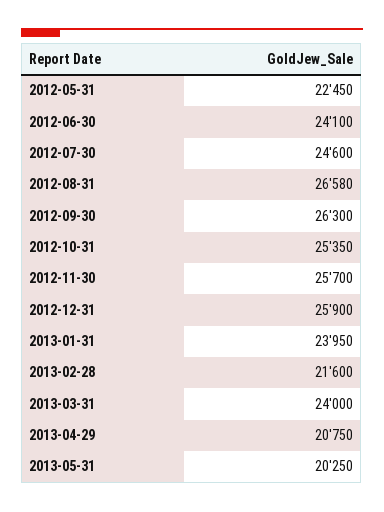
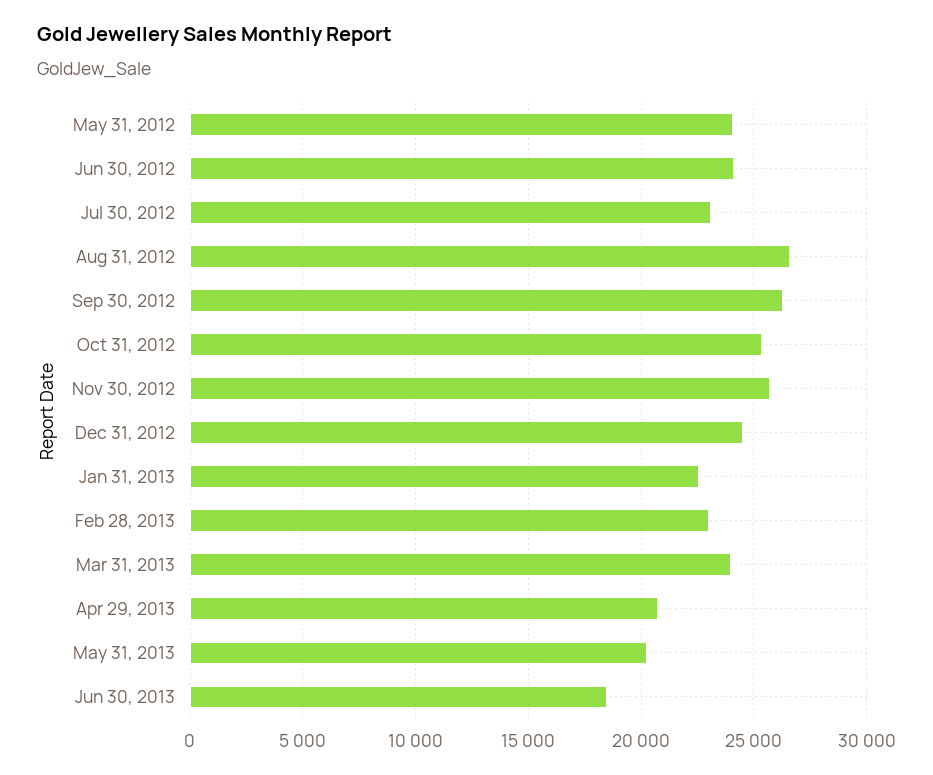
2012-05-31: 22450 -> 24000
2012-07-30: 24600 -> 23000
2012-12-31: 25900 -> 24500
2013-01-31: 23950 -> 22500
2013-02-28: 21600 -> 23000
Jun 30, 2013: none -> 18500

